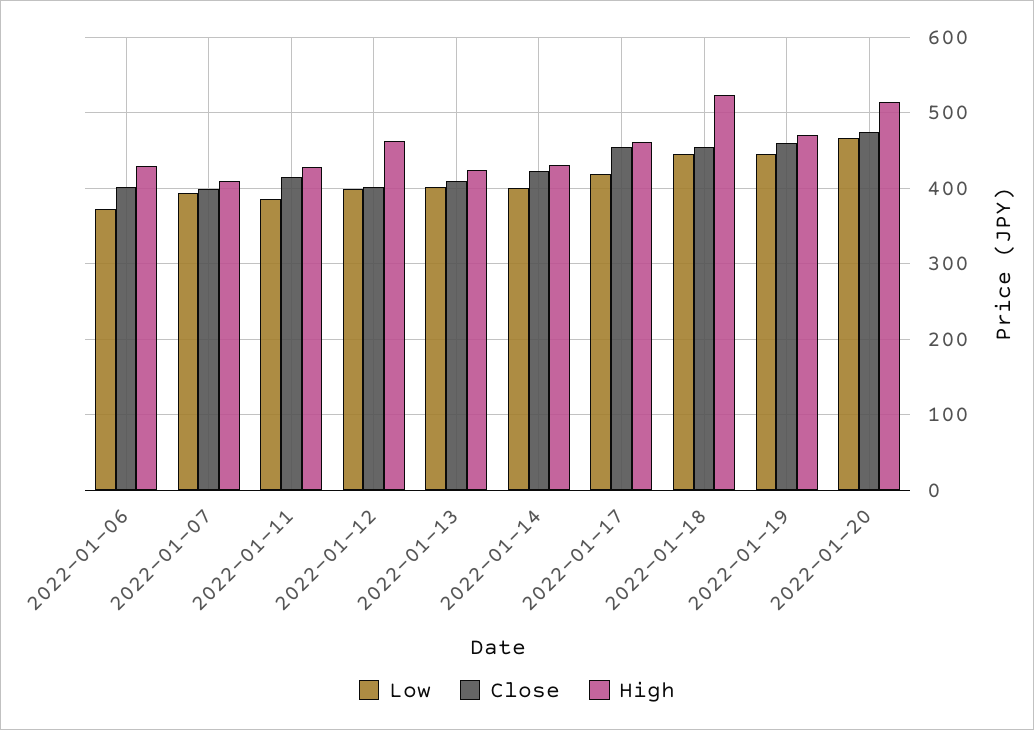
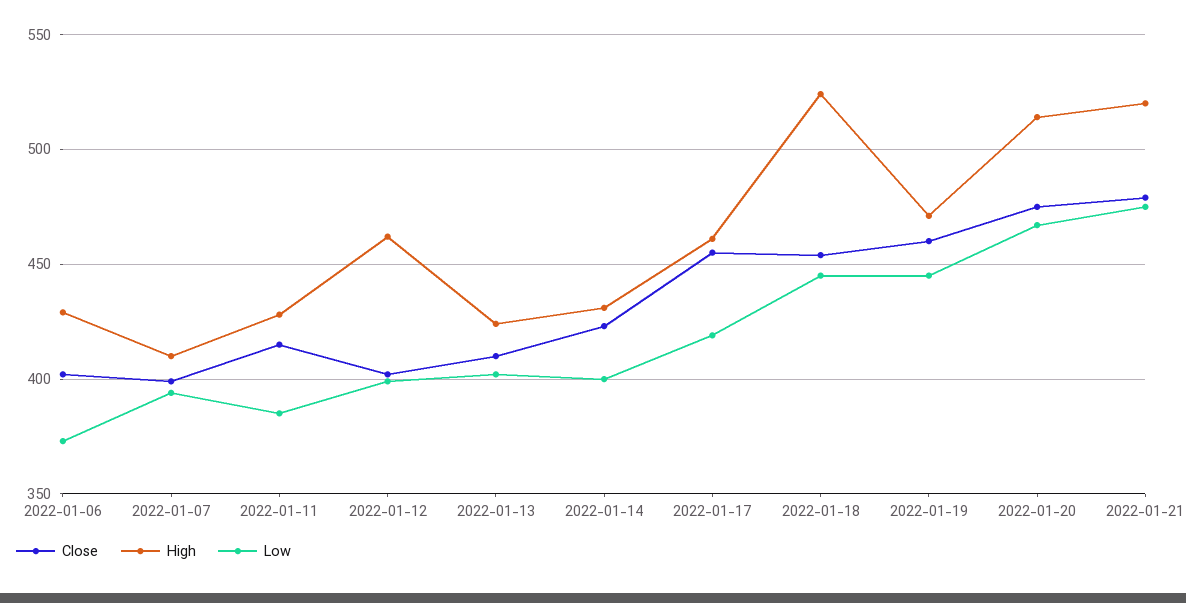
Close, 2022-01-21: none -> 480
High, 2022-01-21: none -> 520
Low, 2022-01-21: none -> 475

